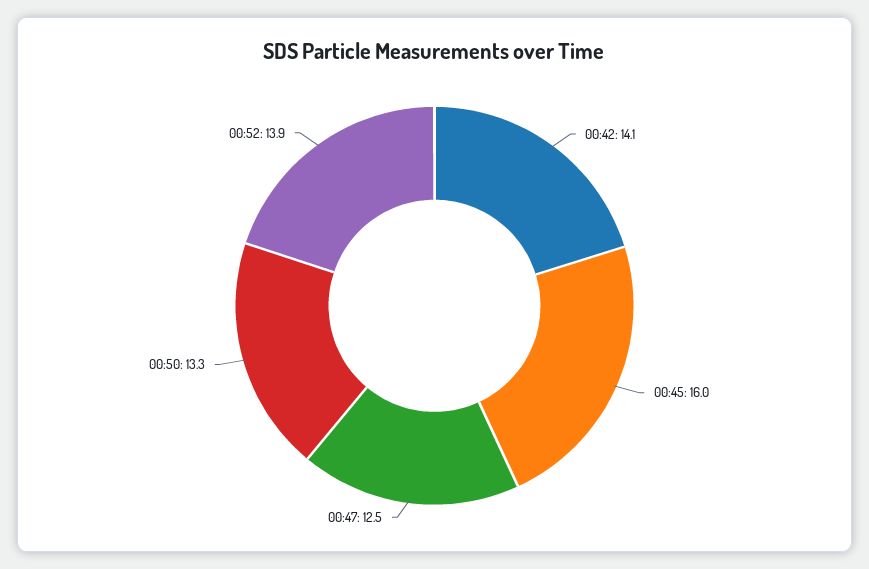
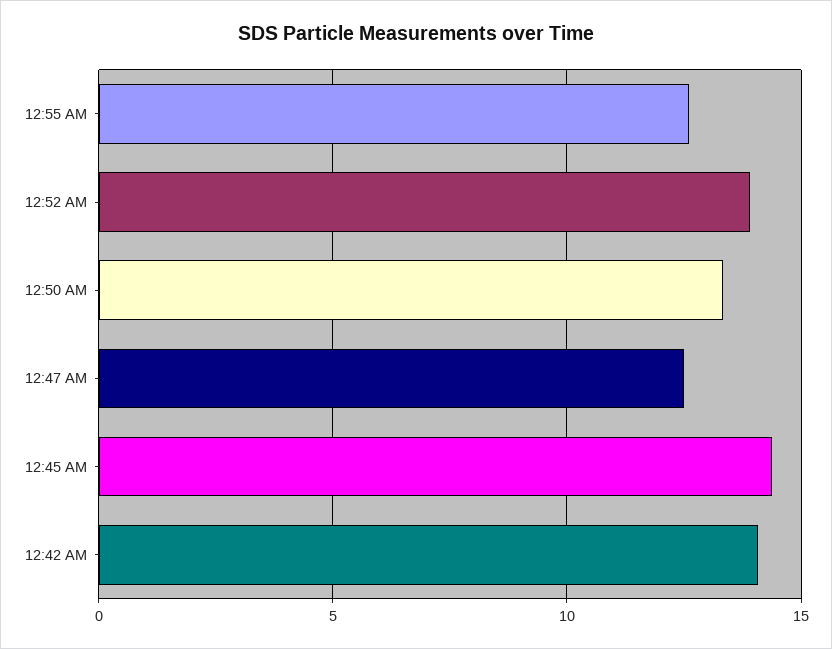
00:45: 16 -> 14.5
12:55 AM: none -> 12.5

